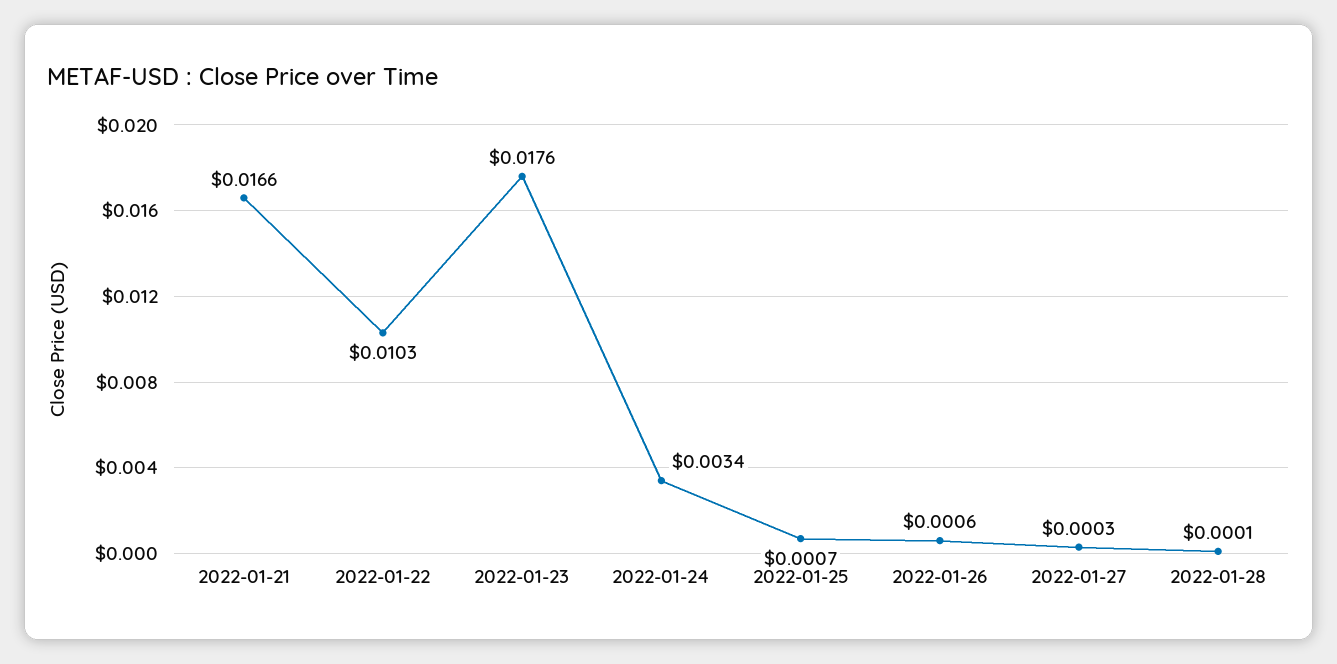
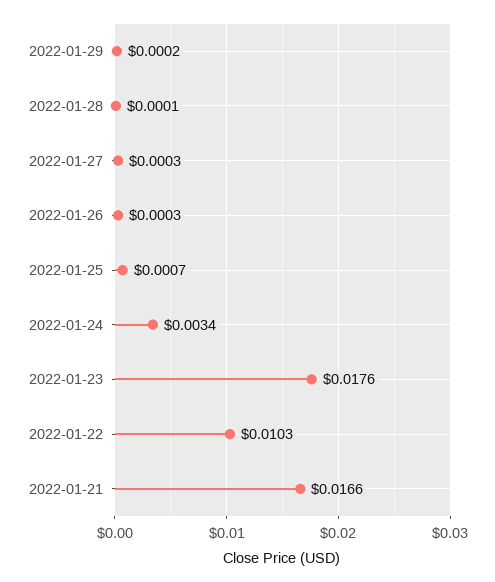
2022-01-26: 0.0006 -> 0.0003
2022-01-29: none -> 0.0002

